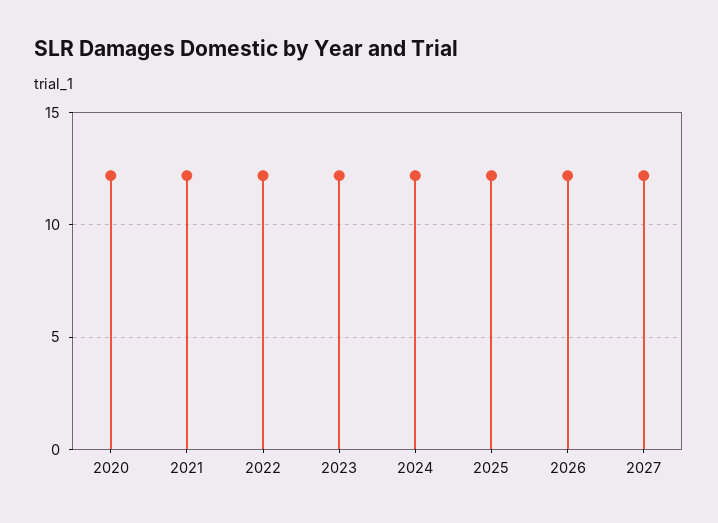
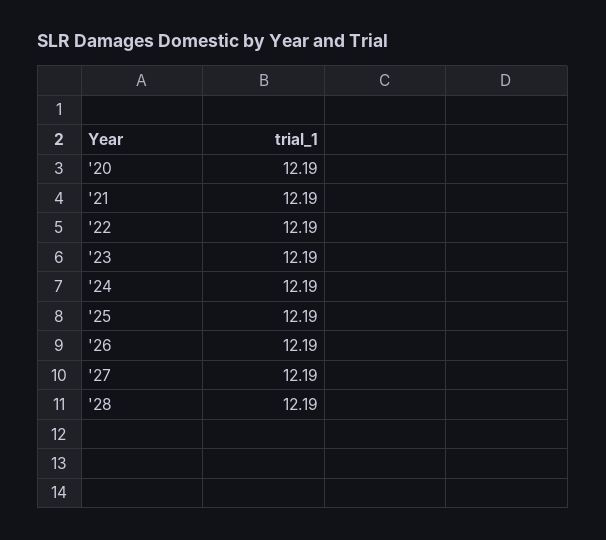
'28: none -> 12.19

